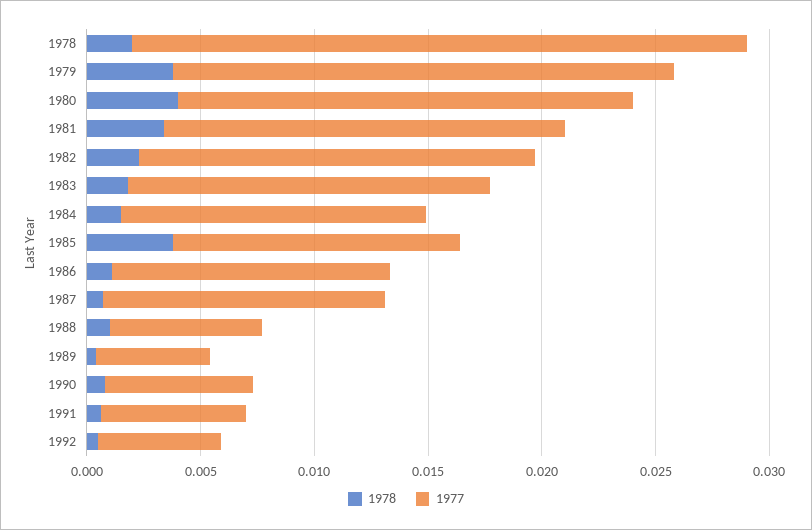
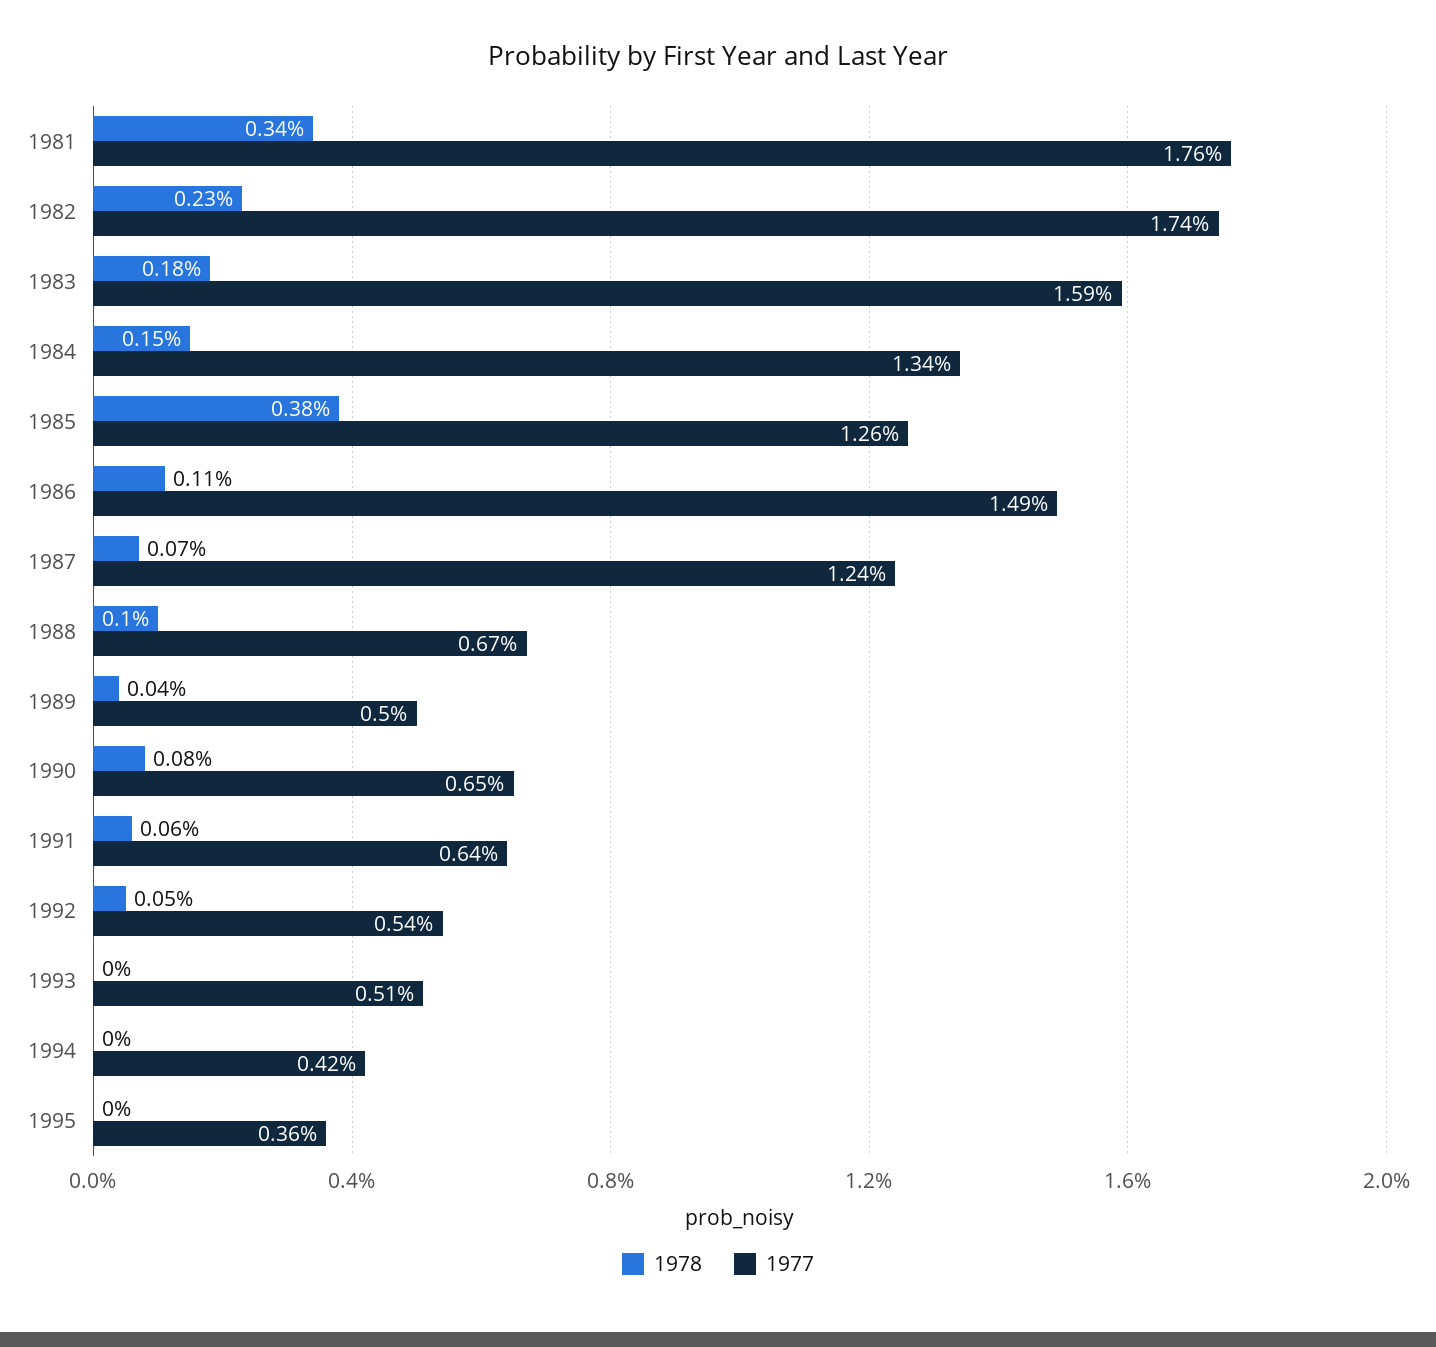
1978, 1978: 0.002 -> none
1977, 1978: 0.027 -> none
1978, 1979: 0.004 -> none
1977, 1979: 0.022 -> none
1978, 1980: 0.004 -> none
1977, 1980: 0.02 -> none
1977, 1986: 0.012 -> 0.0149
1978, 1993: none -> 0
1977, 1993: none -> 0.0051
1978, 1994: none -> 0
1977, 1994: none -> 0.0042
1978, 1995: none -> 0
1977, 1995: none -> 0.0036

